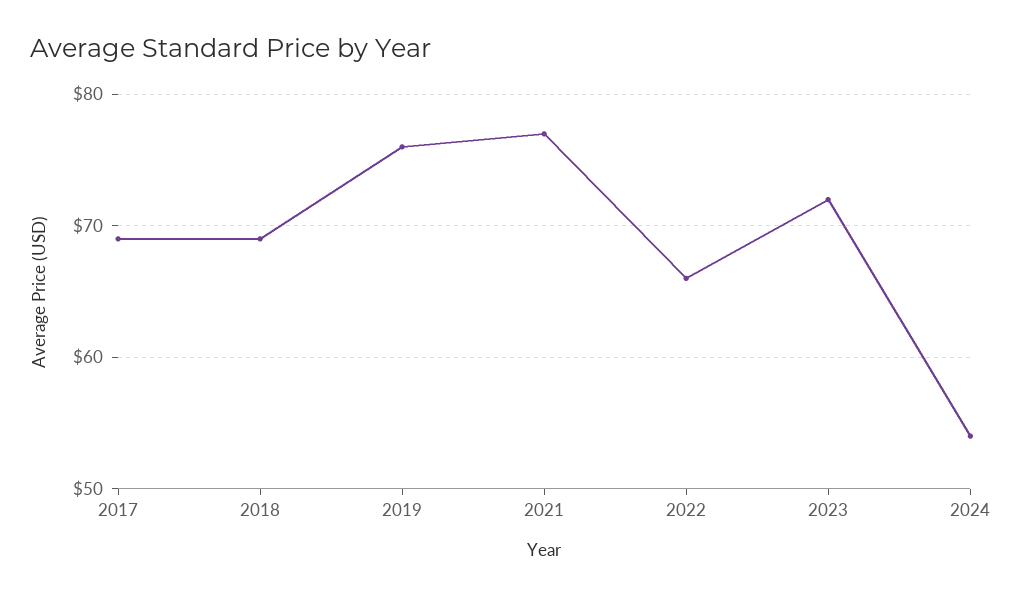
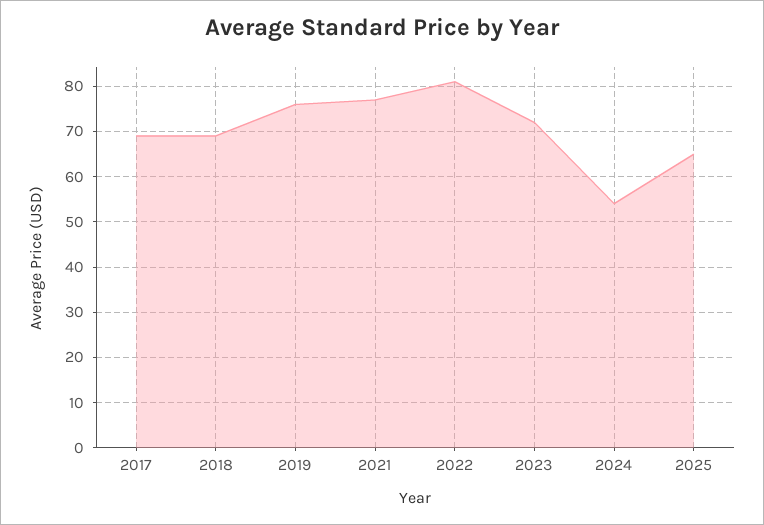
2022: 66 -> 80
2025: none -> 65

